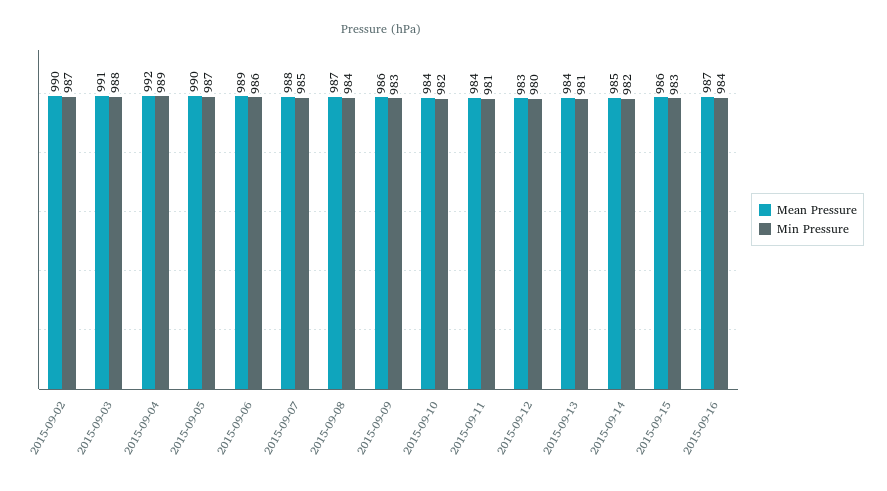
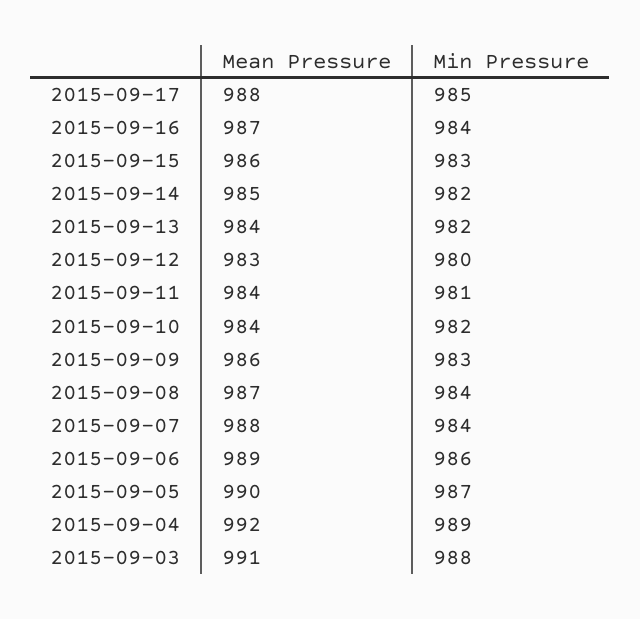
Mean Pressure, 2015-09-02: 990 -> none
Min Pressure, 2015-09-02: 987 -> none
Min Pressure, 2015-09-07: 985 -> 984
Min Pressure, 2015-09-13: 981 -> 982
Mean Pressure, 2015-09-17: none -> 988
Min Pressure, 2015-09-17: none -> 985

